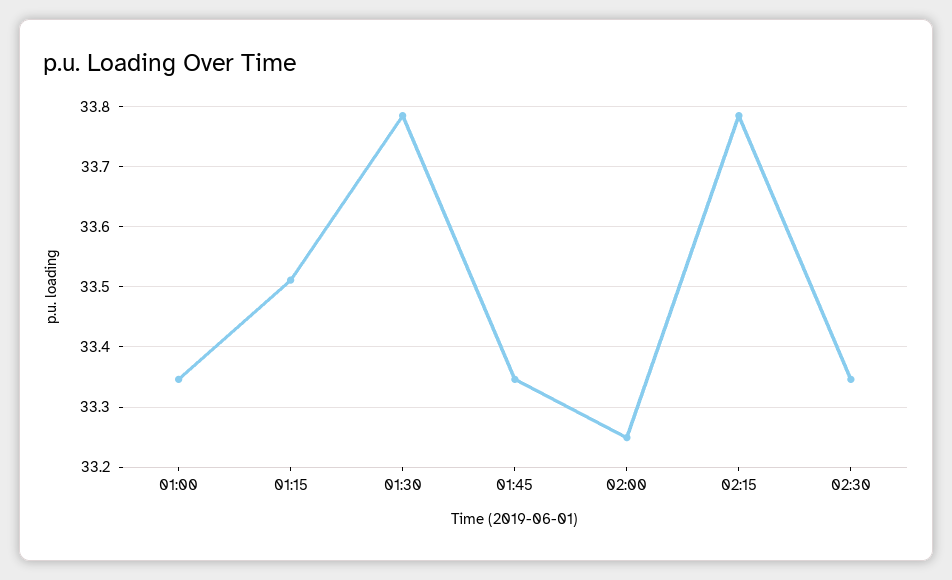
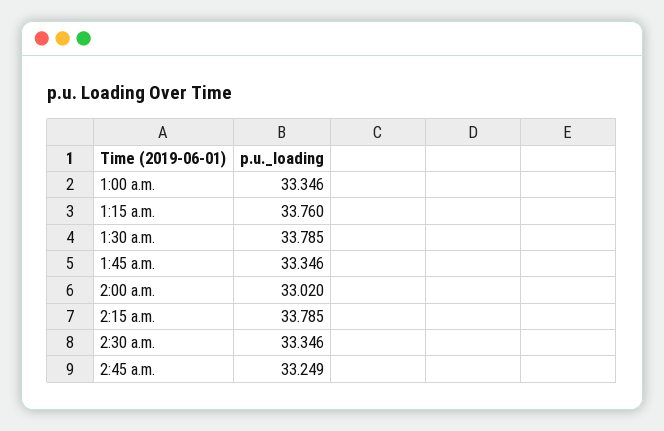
01:15: 33.51 -> 33.76
02:00: 33.25 -> 33.02
2:45 a.m.: none -> 33.249

